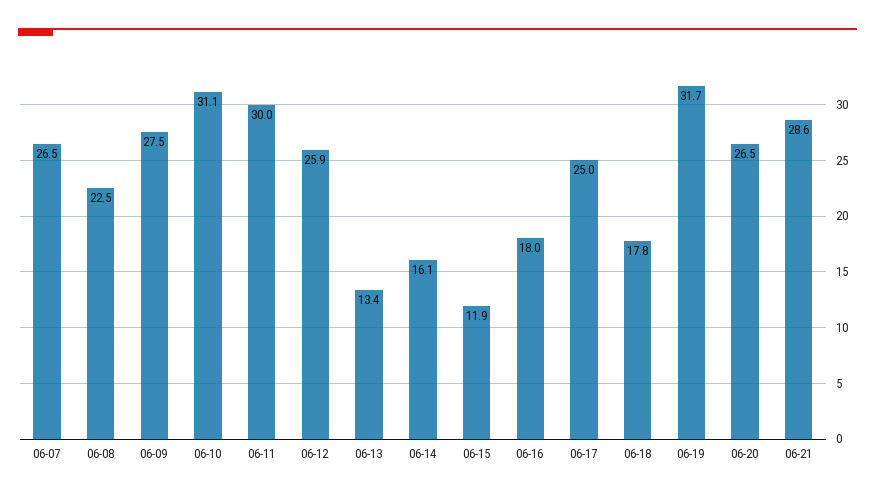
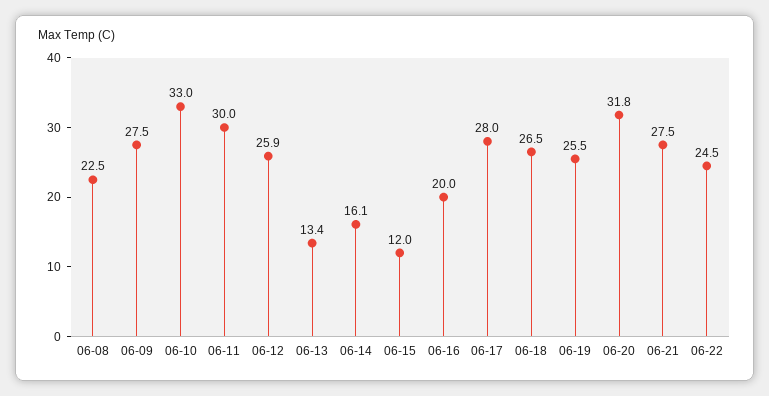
06-07: 26.5 -> none
06-10: 31.1 -> 33
06-15: 11.9 -> 12
06-16: 18 -> 20
06-17: 25 -> 28
06-18: 17.8 -> 26.5
06-19: 31.7 -> 25.5
06-20: 26.5 -> 31.8
06-21: 28.6 -> 27.5
06-22: none -> 24.5

